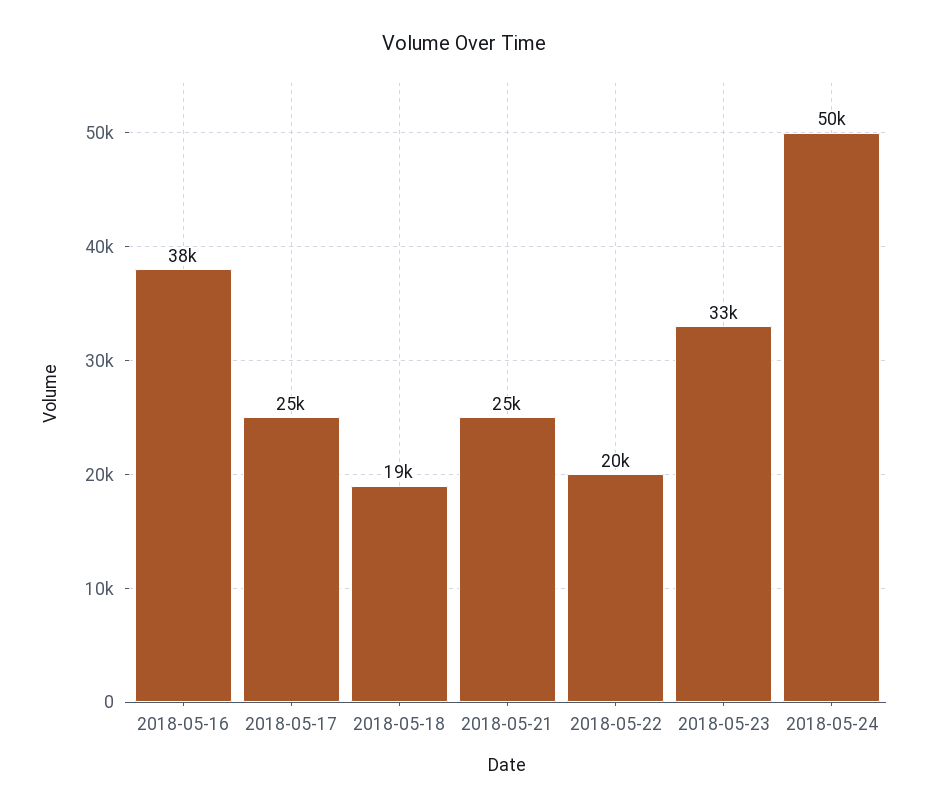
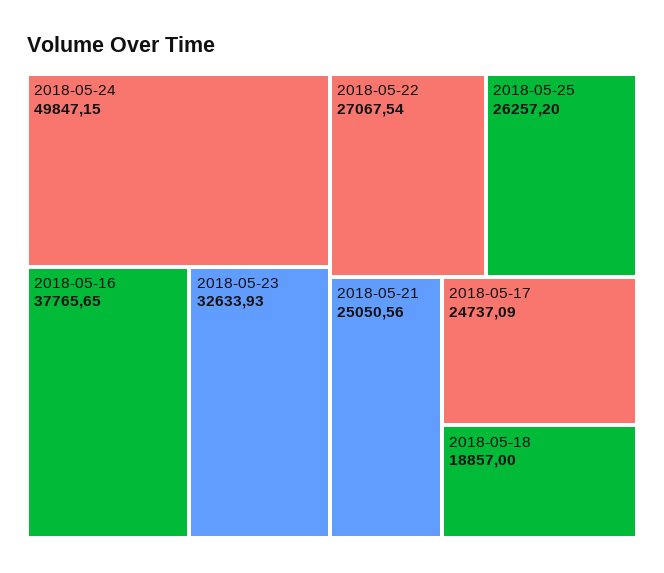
2018-05-22: 20000 -> 27067.54
2018-05-25: none -> 26257.2

